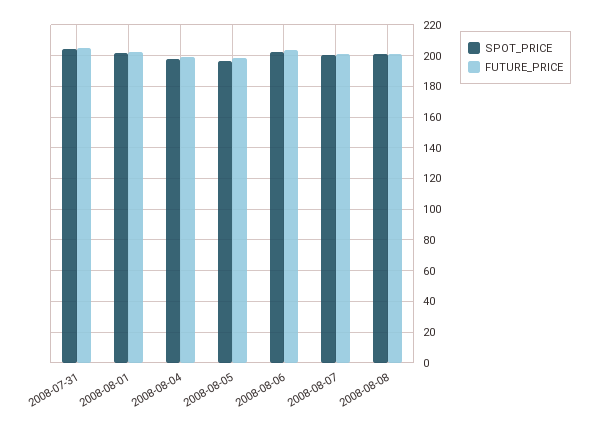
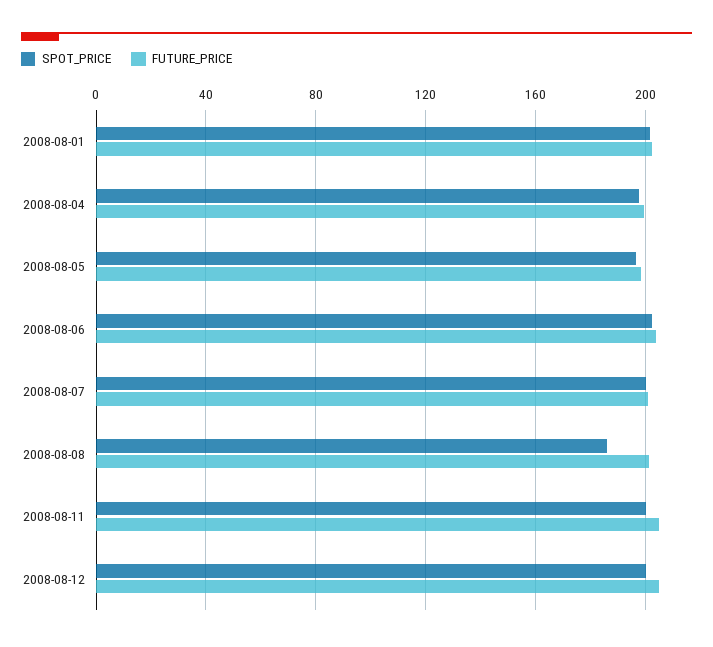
SPOT_PRICE, 2008-07-31: 205 -> none
FUTURE_PRICE, 2008-07-31: 205 -> none
SPOT_PRICE, 2008-08-08: 200 -> 185
SPOT_PRICE, 2008-08-11: none -> 200
FUTURE_PRICE, 2008-08-11: none -> 205
SPOT_PRICE, 2008-08-12: none -> 200
FUTURE_PRICE, 2008-08-12: none -> 205

